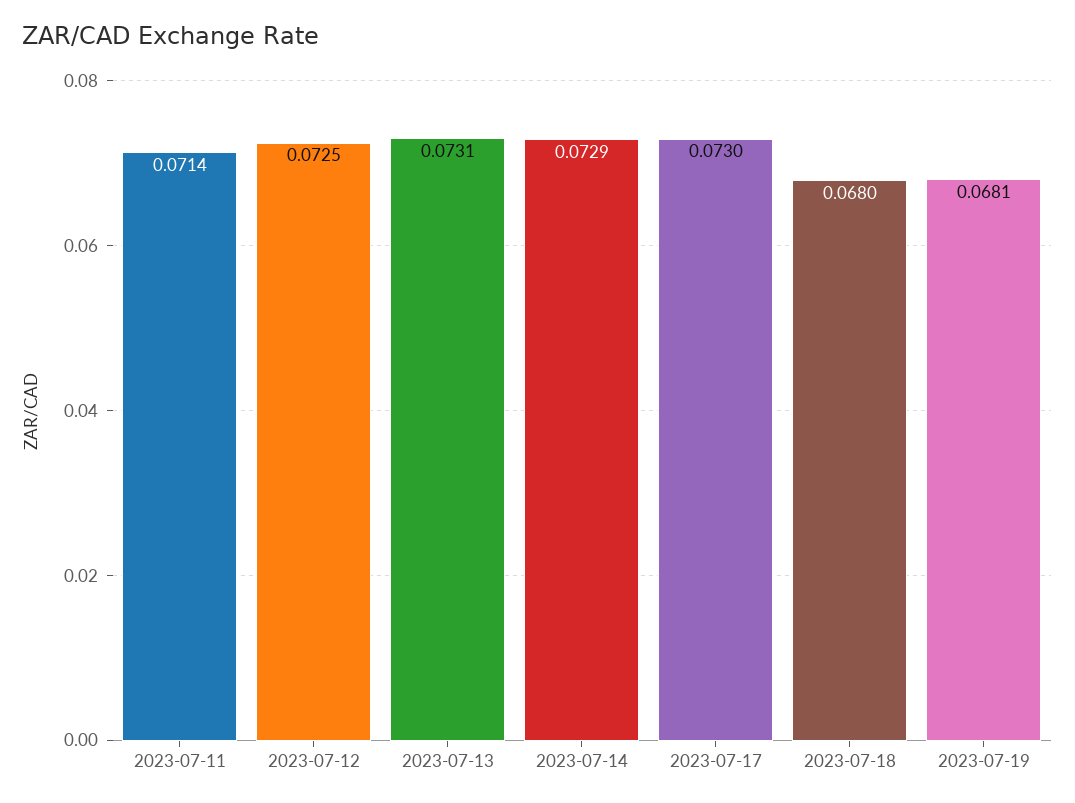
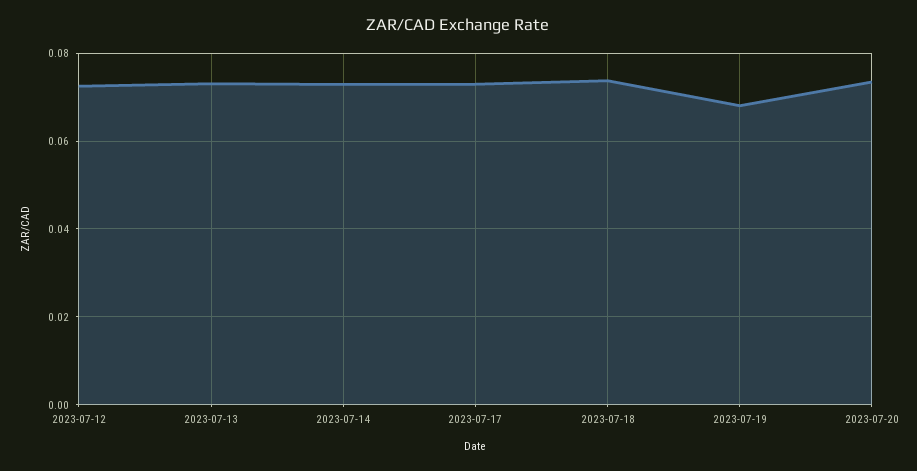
2023-07-11: 0.0714 -> none
2023-07-18: 0.068 -> 0.074
2023-07-20: none -> 0.074

